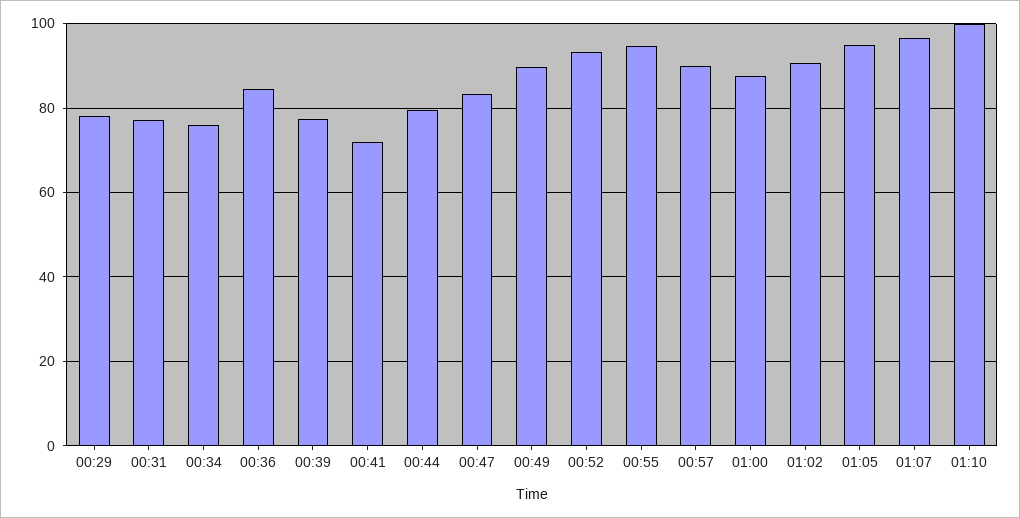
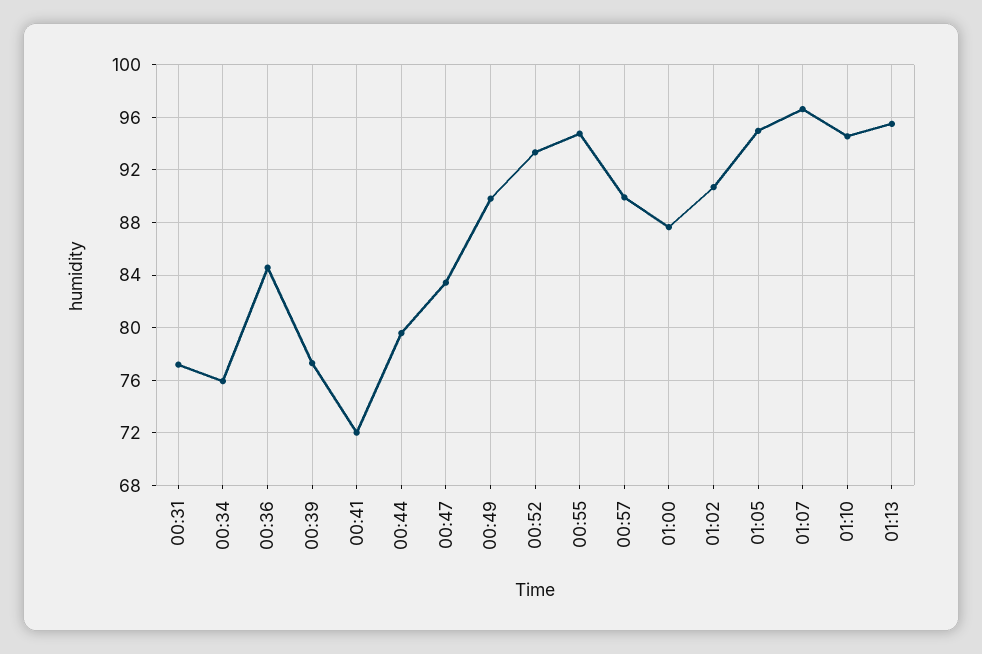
00:29: 78 -> none
01:10: 100 -> 94.5
01:13: none -> 95.5

